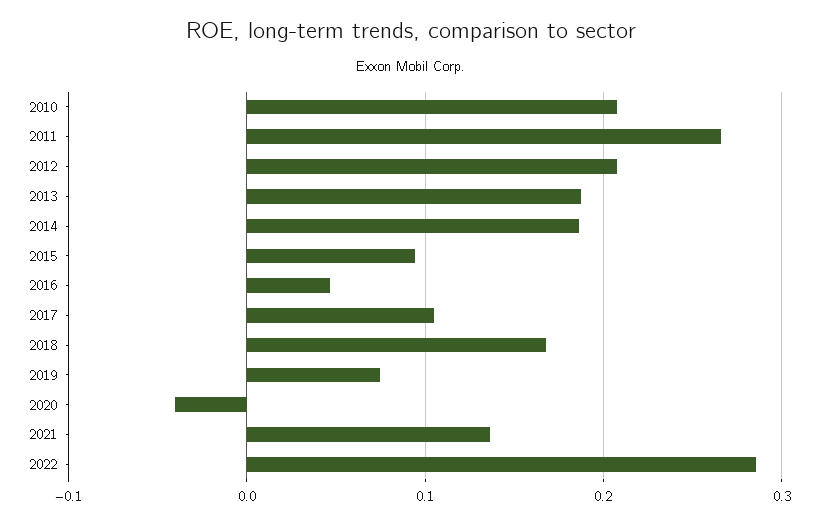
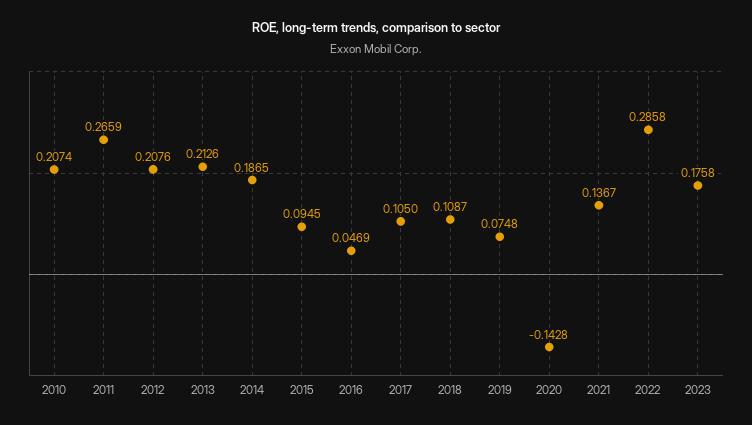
2013: 0.19 -> 0.2126
2018: 0.17 -> 0.1087
2020: -0.04 -> -0.1428
2023: none -> 0.1758

